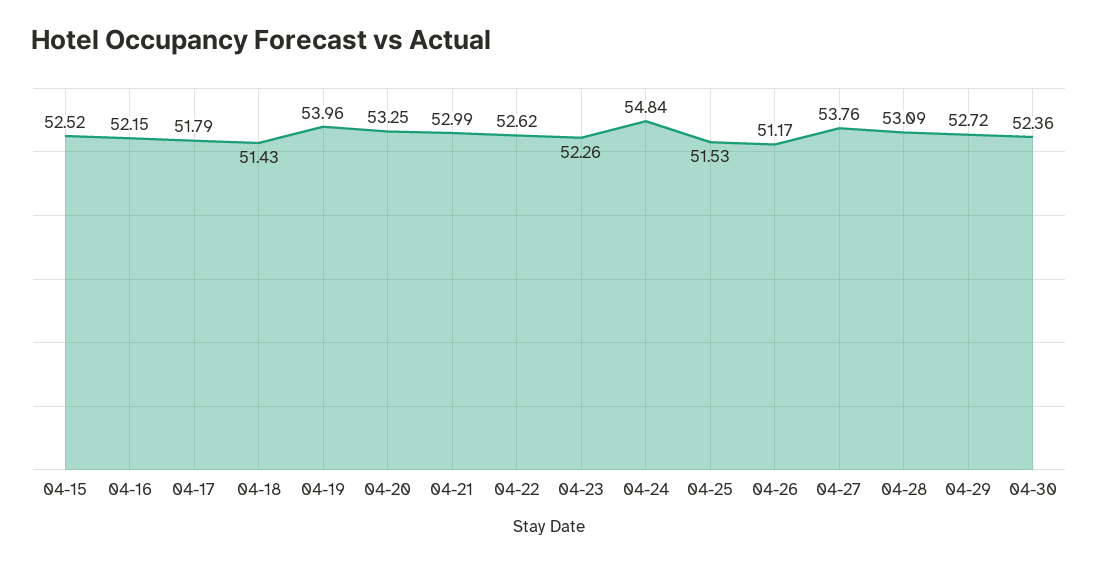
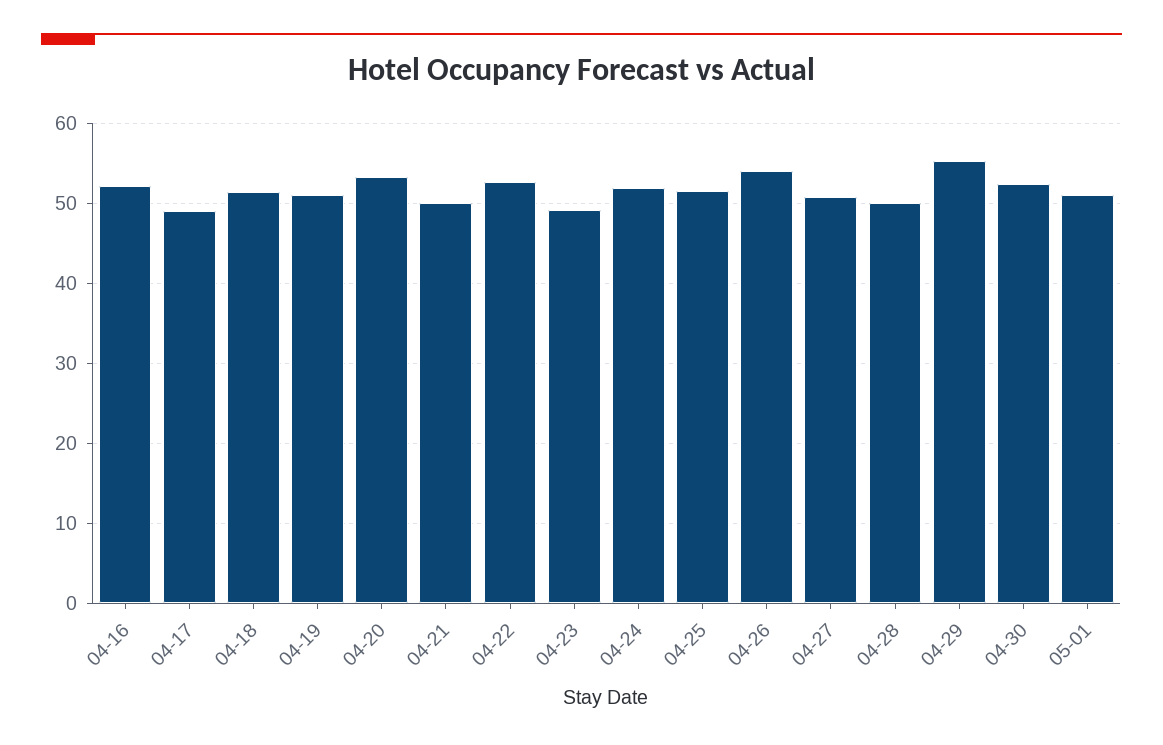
04-15: 52.52 -> none
04-17: 51.79 -> 49
04-19: 53.96 -> 51
04-21: 52.99 -> 50
04-23: 52.26 -> 49
04-24: 54.84 -> 52
04-26: 51.17 -> 54
04-27: 53.76 -> 51
04-28: 53.09 -> 50
04-29: 52.72 -> 55
05-01: none -> 51

